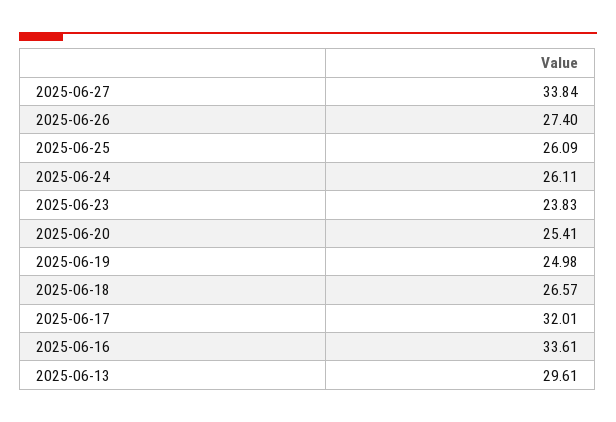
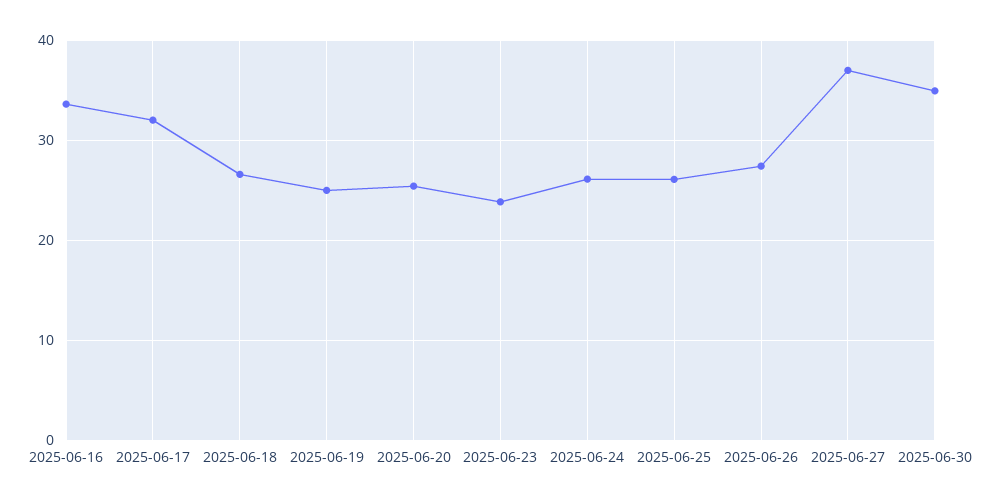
2025-06-27: 33.84 -> 37
2025-06-13: 29.61 -> none
2025-06-30: none -> 35

